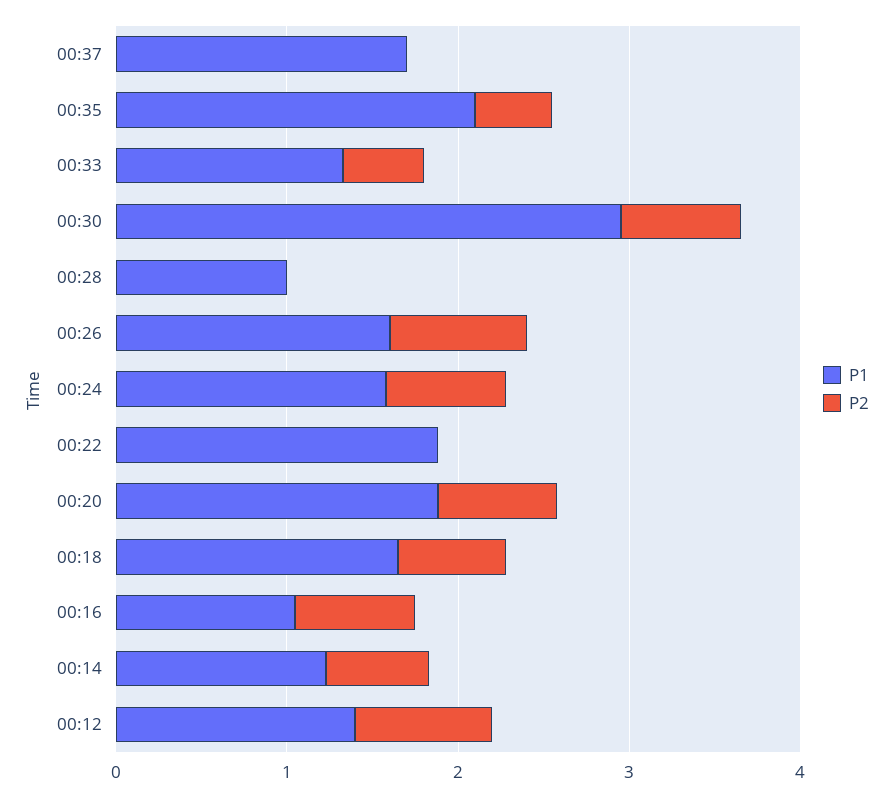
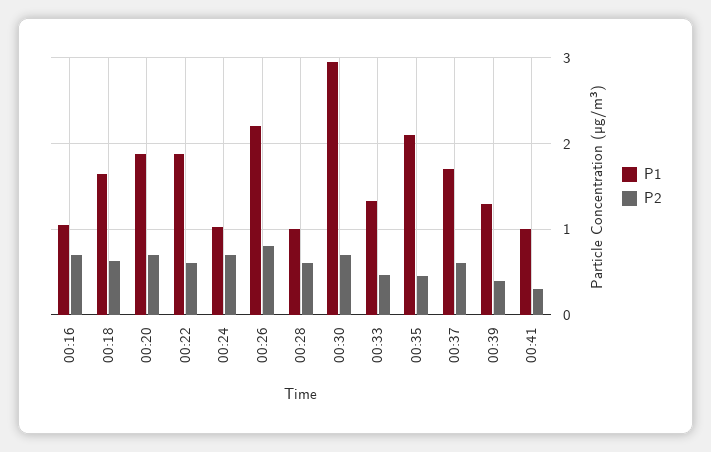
P2, 00:37: 0 -> 0.6
P2, 00:28: 0 -> 0.6
P1, 00:26: 1.6 -> 2.2
P1, 00:24: 1.6 -> 1
P2, 00:22: 0 -> 0.6
P1, 00:14: 1.2 -> none
P2, 00:14: 0.6 -> none
P1, 00:12: 1.4 -> none
P2, 00:12: 0.8 -> none
P1, 00:39: none -> 1.3
P2, 00:39: none -> 0.4
P1, 00:41: none -> 1
P2, 00:41: none -> 0.3

